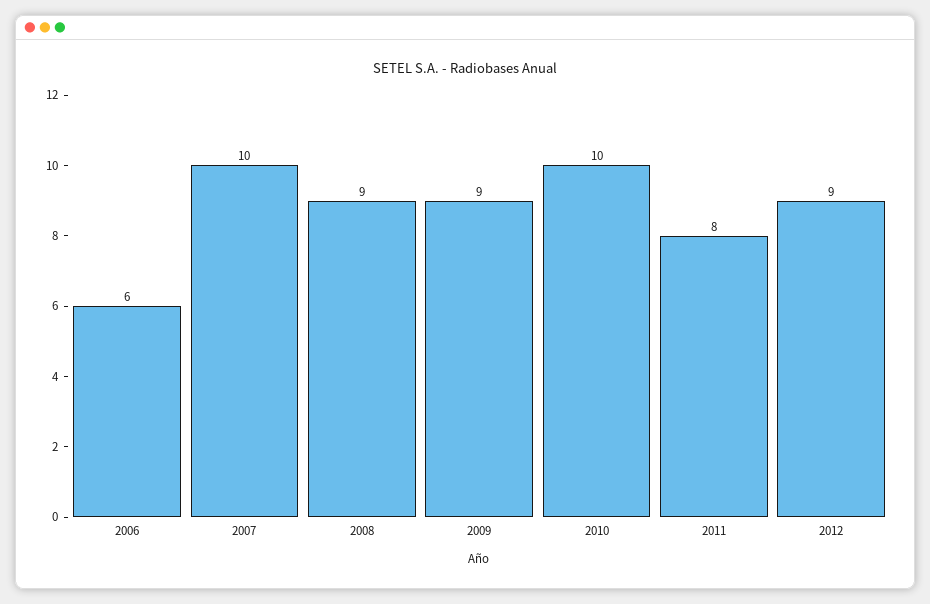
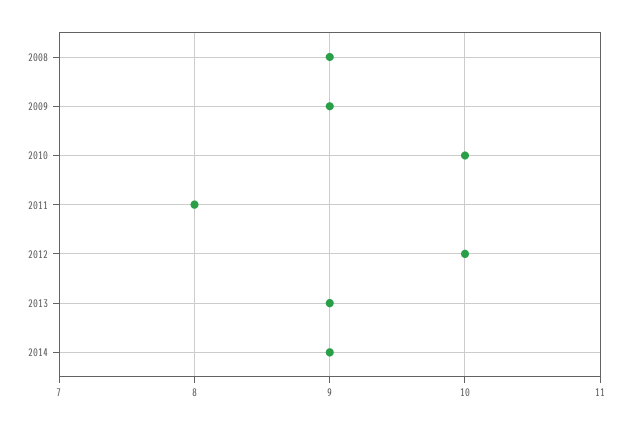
2006: 6 -> none
2007: 10 -> none
2012: 9 -> 10
2013: none -> 9
2014: none -> 9

